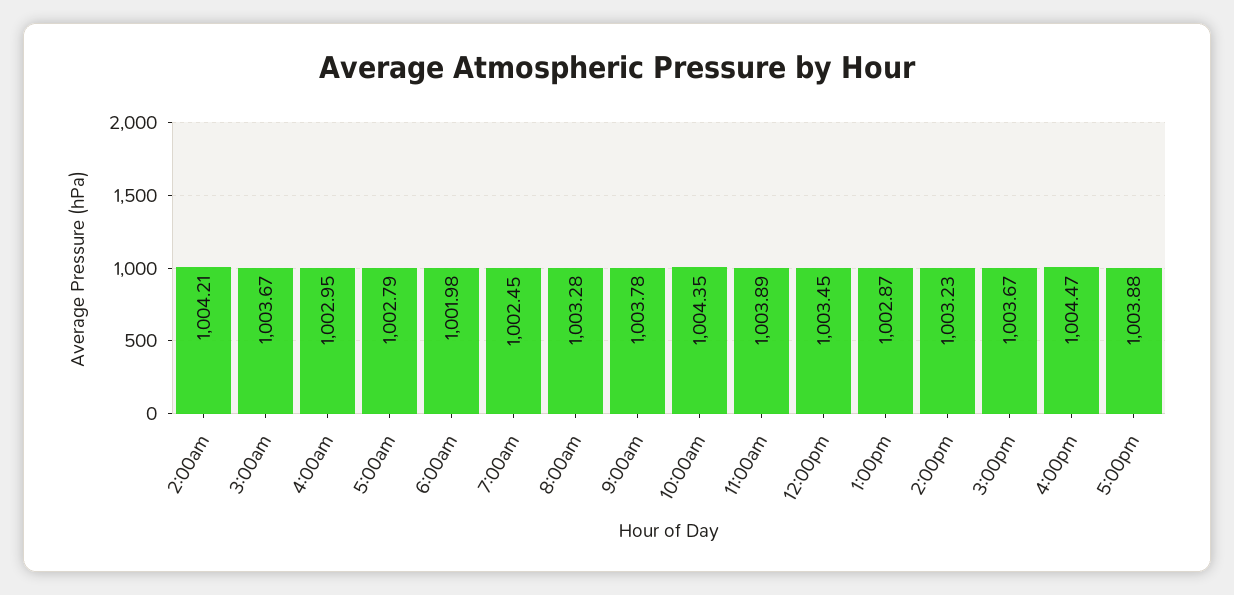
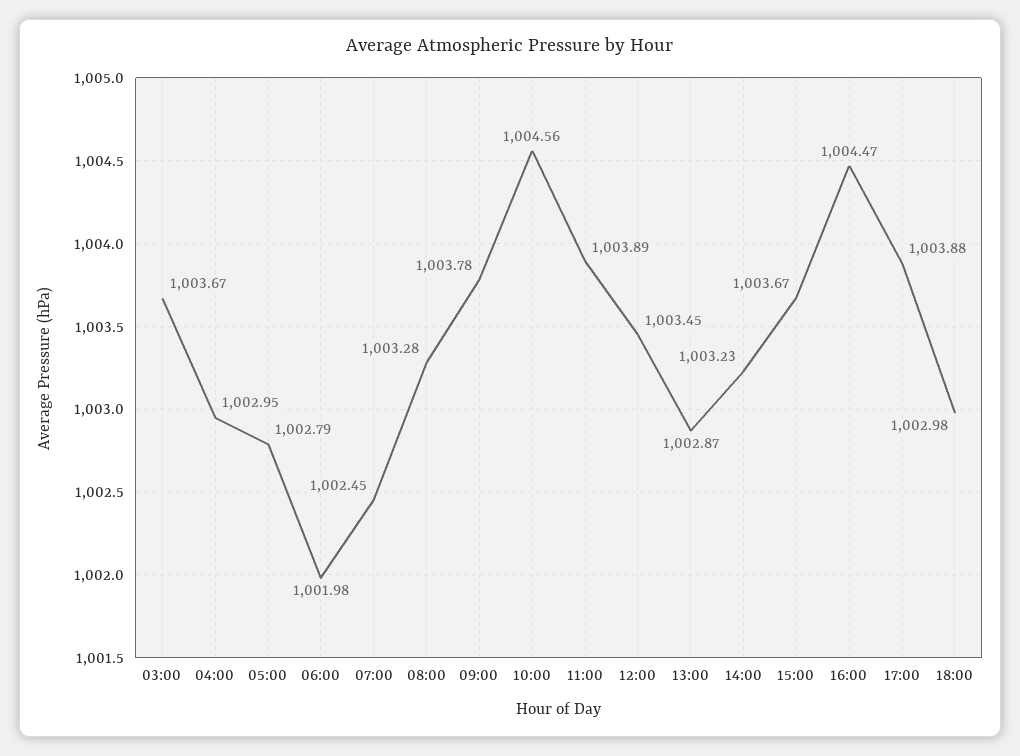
2:00am: 1004.21 -> none
10:00am: 1004.35 -> 1004.56
18:00: none -> 1002.98

